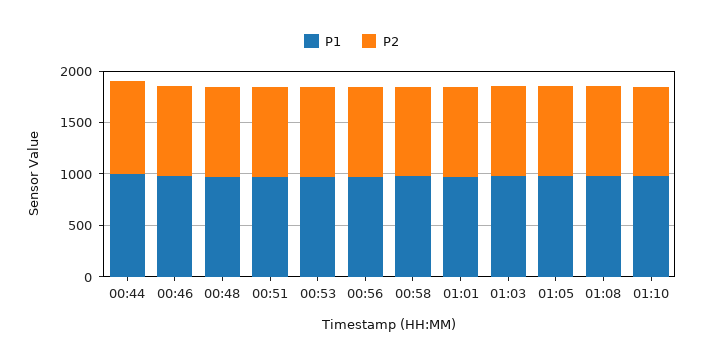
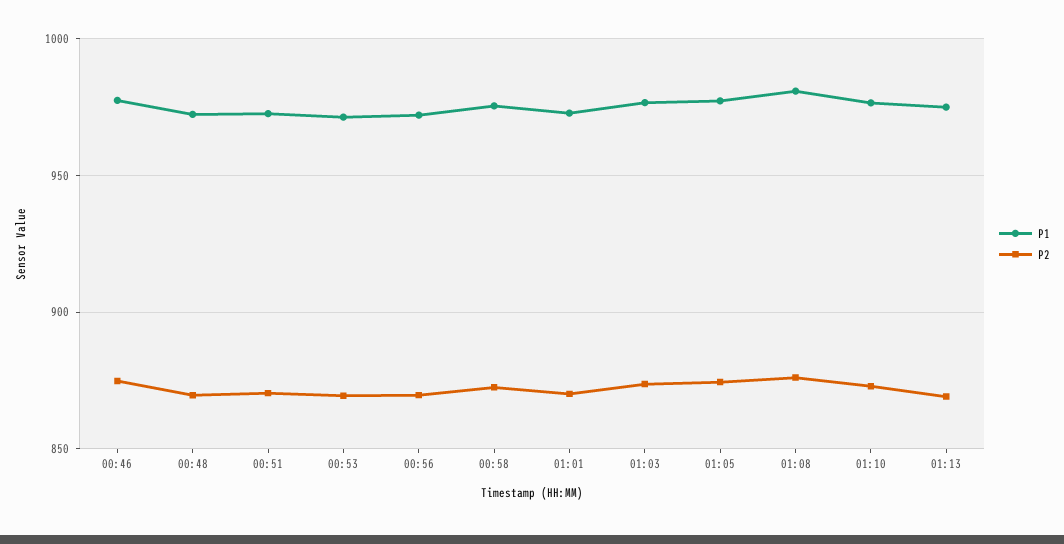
P1, 00:44: 1000 -> none
P2, 00:44: 900 -> none
P1, 01:13: none -> 975
P2, 01:13: none -> 870

